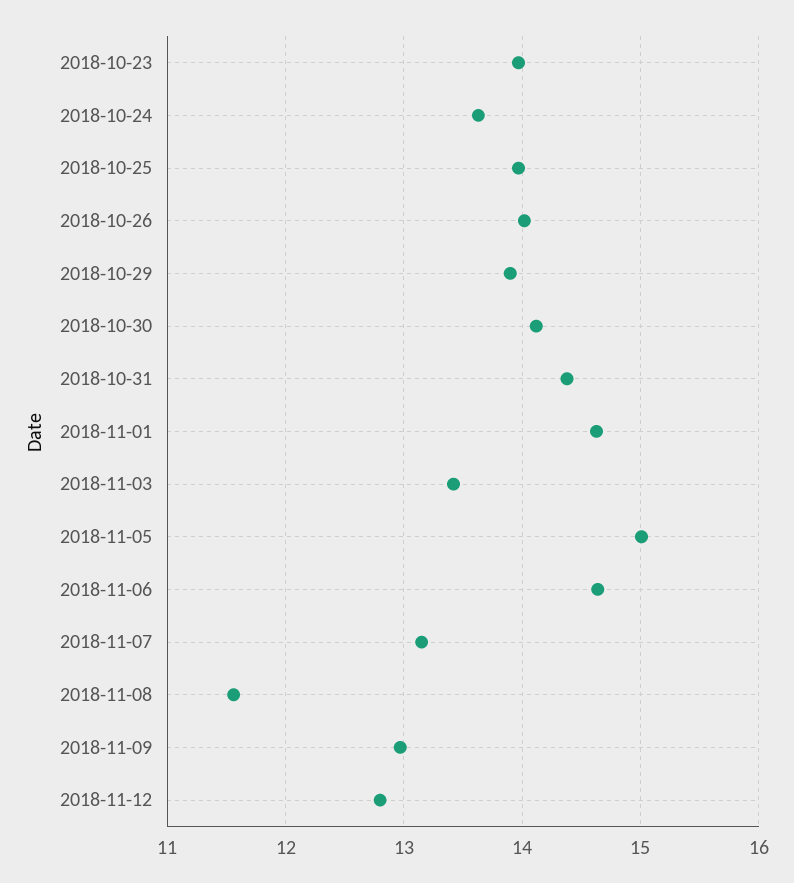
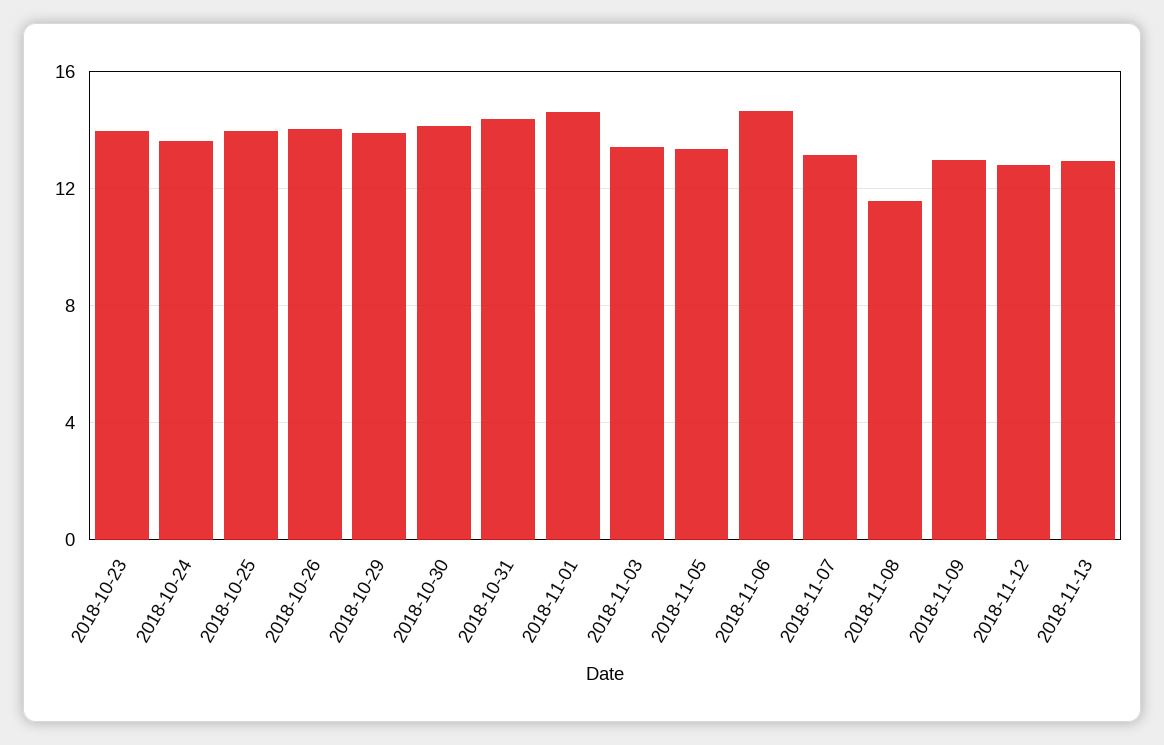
2018-11-05: 15 -> 13.5
2018-11-13: none -> 13

